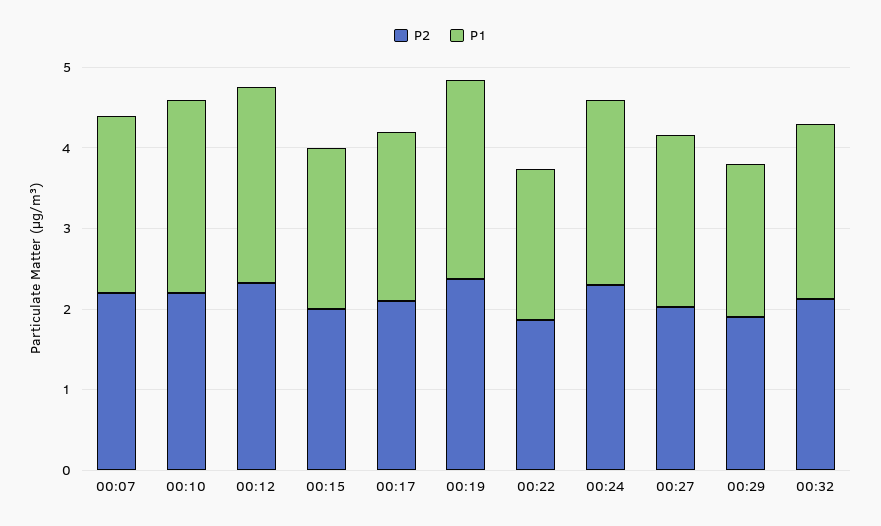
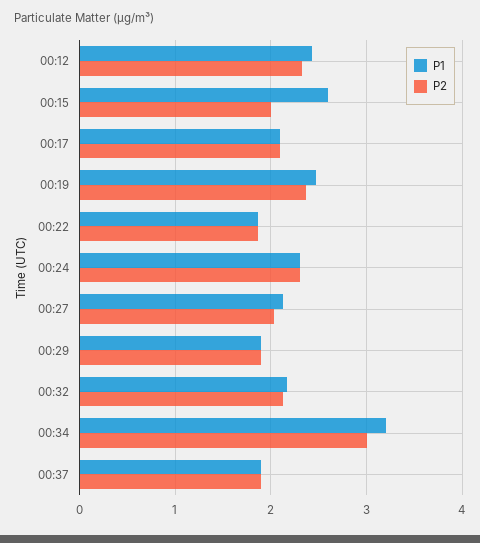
P2, 00:07: 2.2 -> none
P1, 00:07: 2.2 -> none
P2, 00:10: 2.2 -> none
P1, 00:10: 2.4 -> none
P1, 00:15: 2 -> 2.6
P1, 00:34: none -> 3.2
P2, 00:34: none -> 3
P1, 00:37: none -> 1.9
P2, 00:37: none -> 1.9

